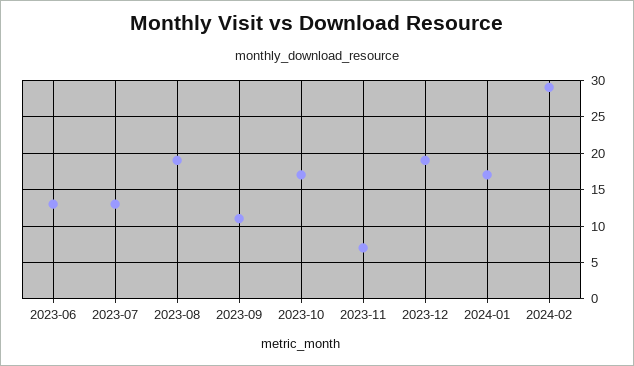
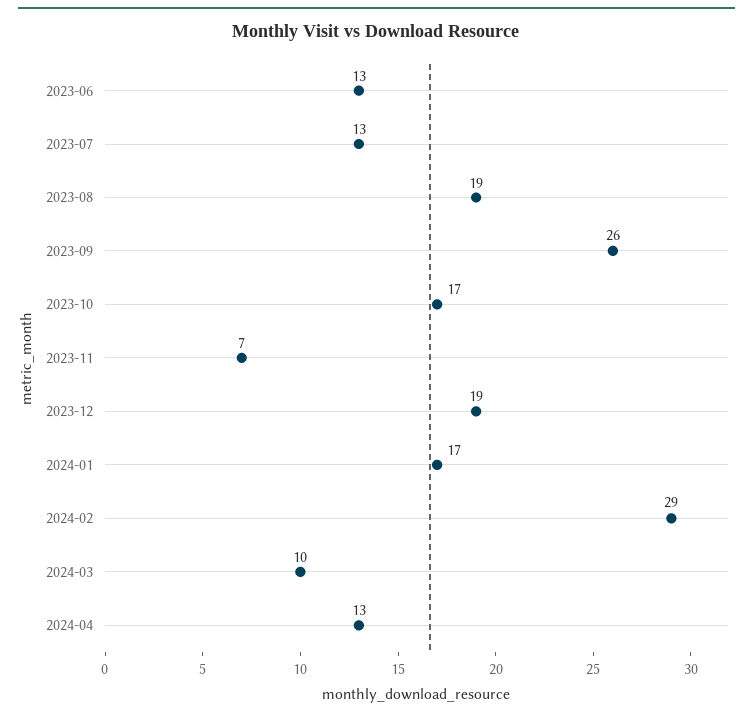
2023-09: 11 -> 26
2024-03: none -> 10
2024-04: none -> 13

